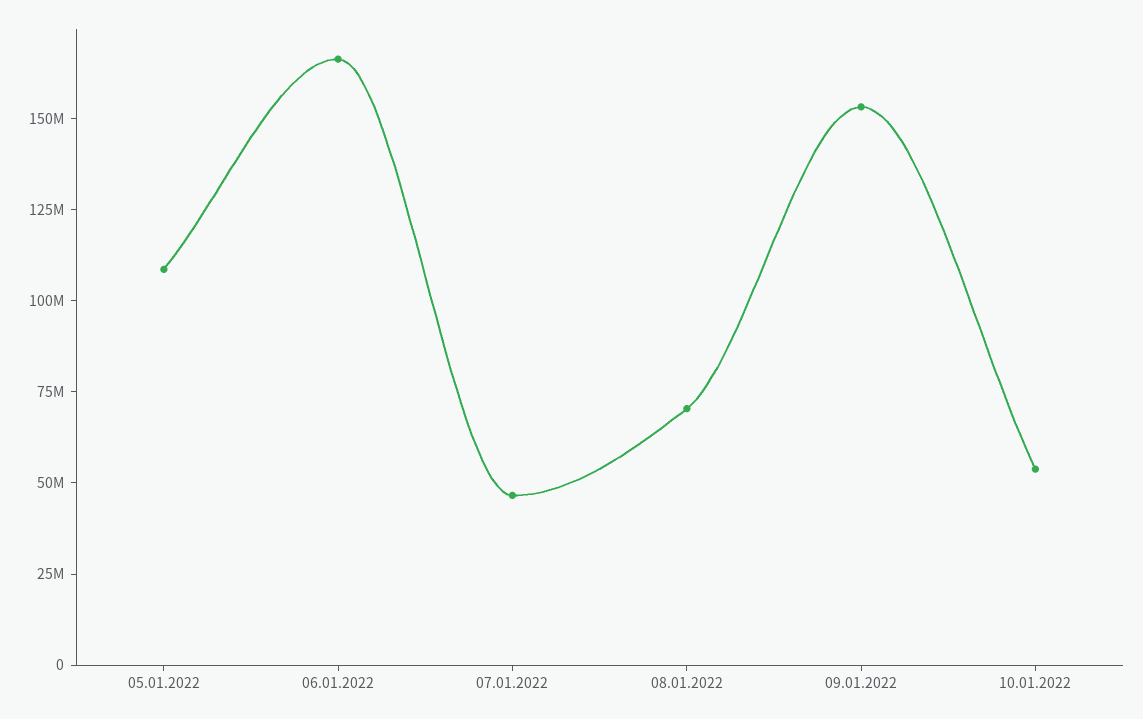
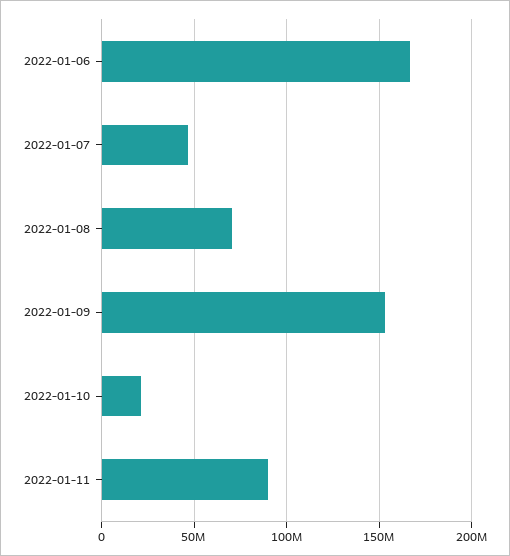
05.01.2022: 110000000 -> none
10.01.2022: 55000000 -> 20000000
2022-01-11: none -> 90000000

